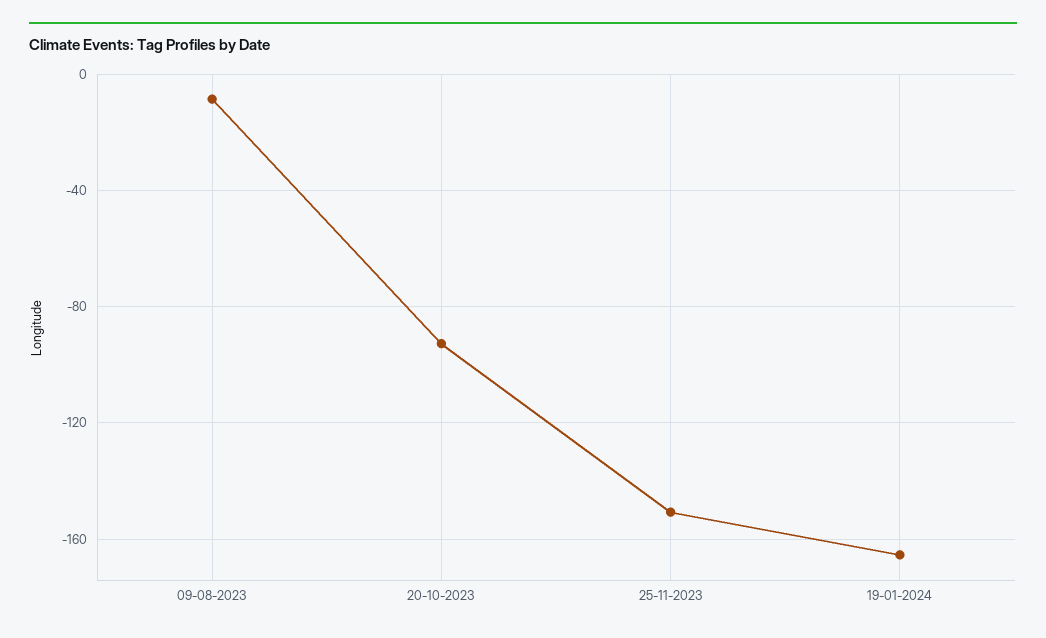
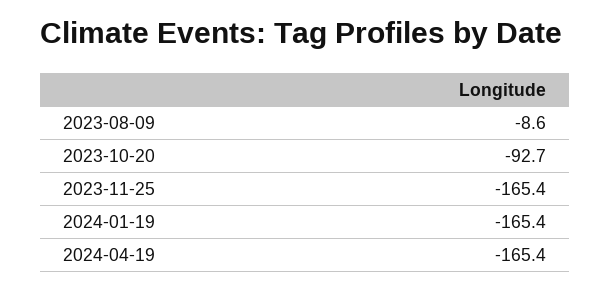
25-11-2023: -150 -> -165.4
2024-04-19: none -> -165.4

